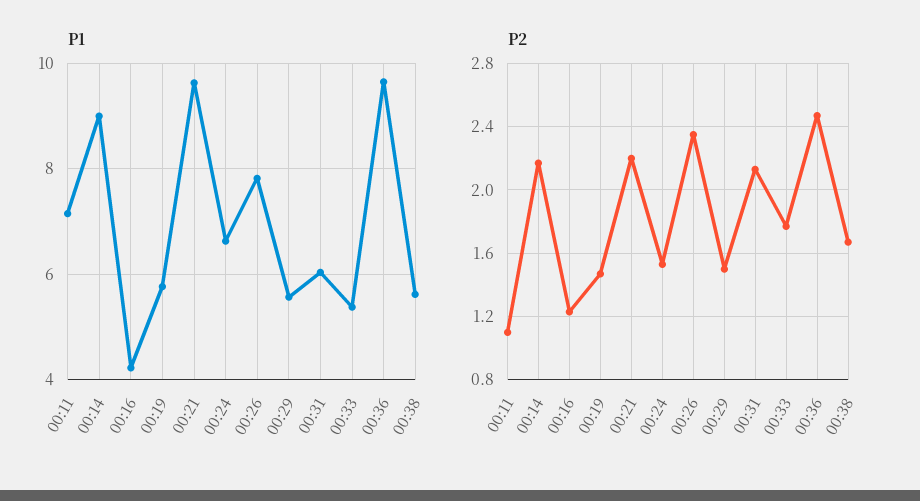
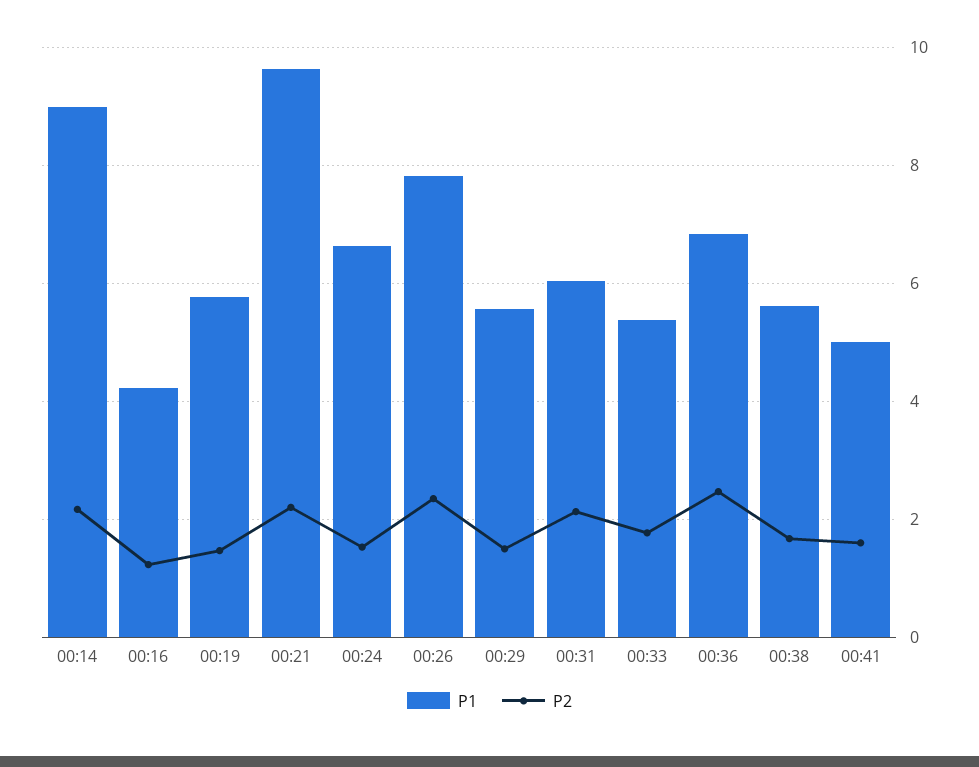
P1, 00:11: 7.2 -> none
P1, 00:36: 9.6 -> 6.8
P2, 00:11: 1.1 -> none
P1, 00:41: none -> 5
P2, 00:41: none -> 1.6

